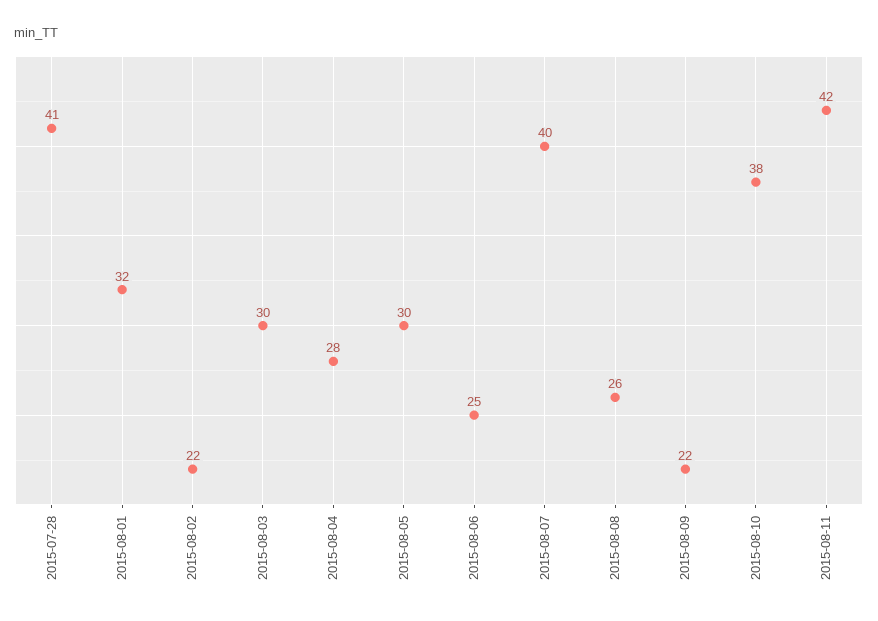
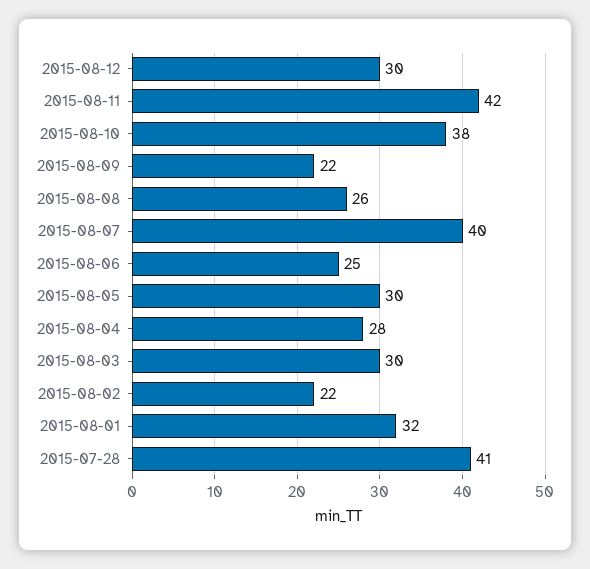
2015-08-12: none -> 30

